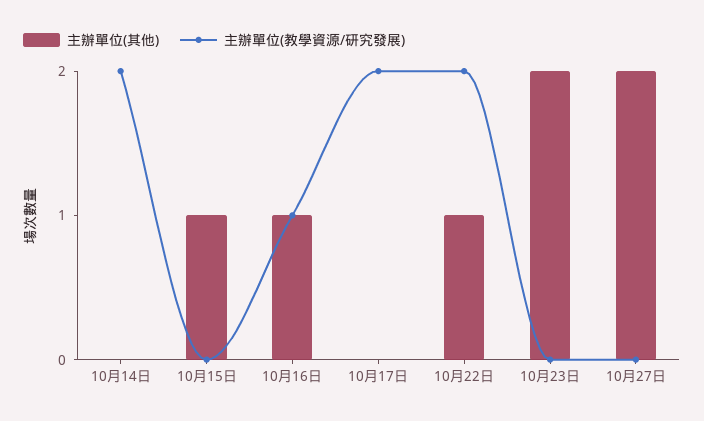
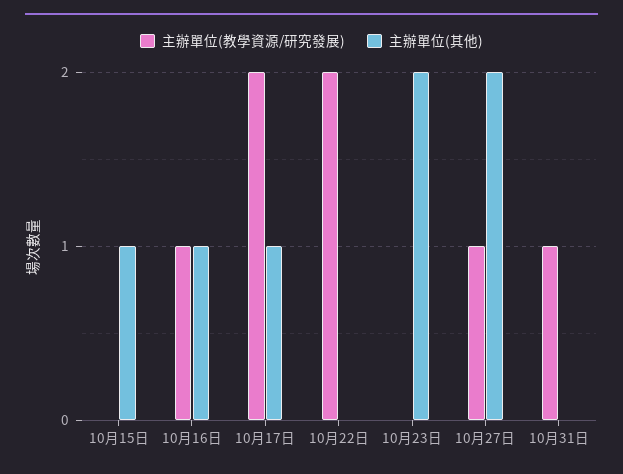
主辦單位(其他), 10月14日: 0 -> none
主辦單位(教學資源/研究發展), 10月14日: 2 -> none
主辦單位(其他), 10月17日: 0 -> 1
主辦單位(其他), 10月22日: 1 -> 0
主辦單位(教學資源/研究發展), 10月27日: 0 -> 1
主辦單位(教學資源/研究發展), 10月31日: none -> 1
主辦單位(其他), 10月31日: none -> 0

